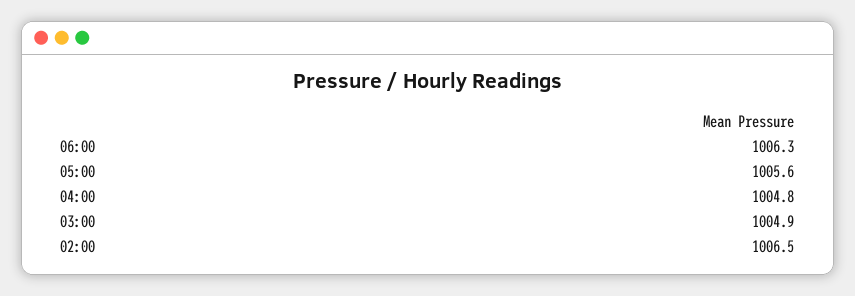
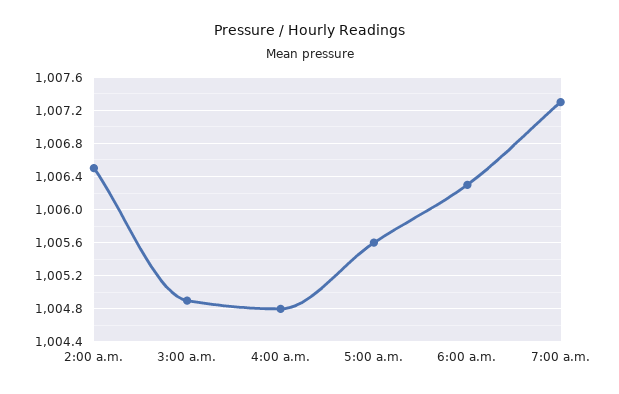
7:00 a.m.: none -> 1007.3

